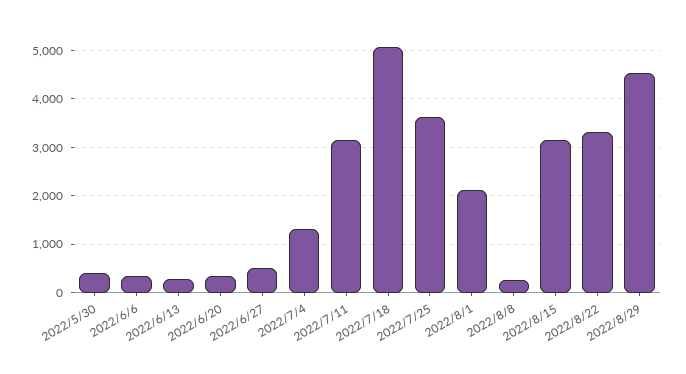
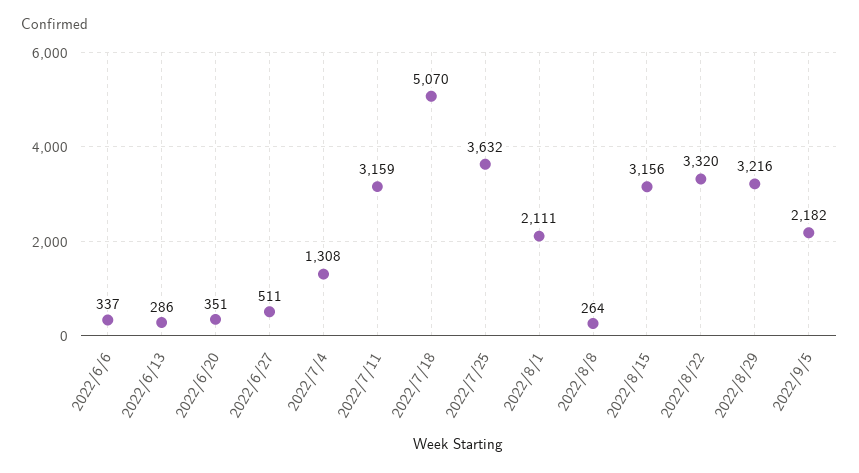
2022/5/30: 400 -> none
2022/8/29: 4600 -> 3216
2022/9/5: none -> 2182

